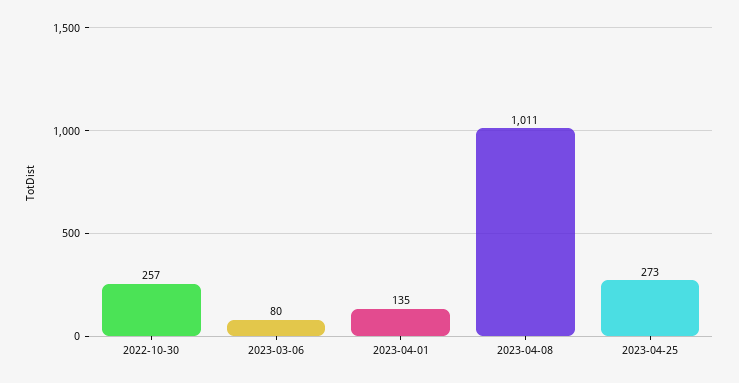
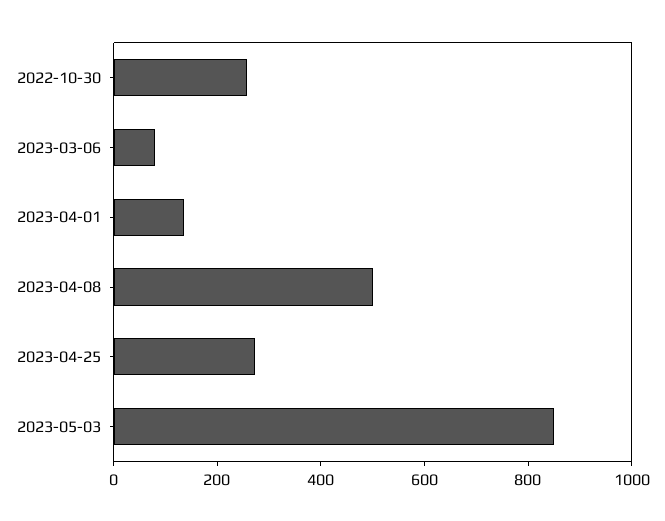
2023-04-08: 1011 -> 500
2023-05-03: none -> 850

